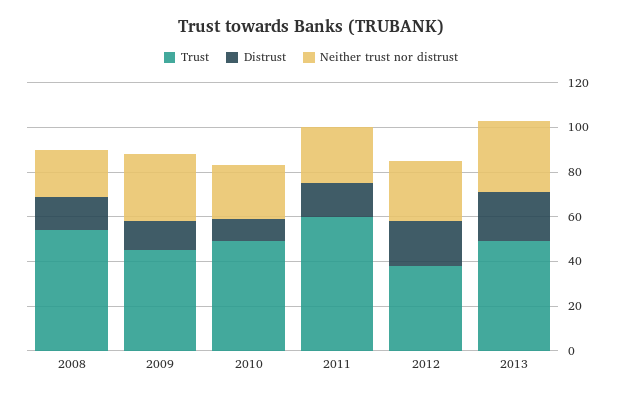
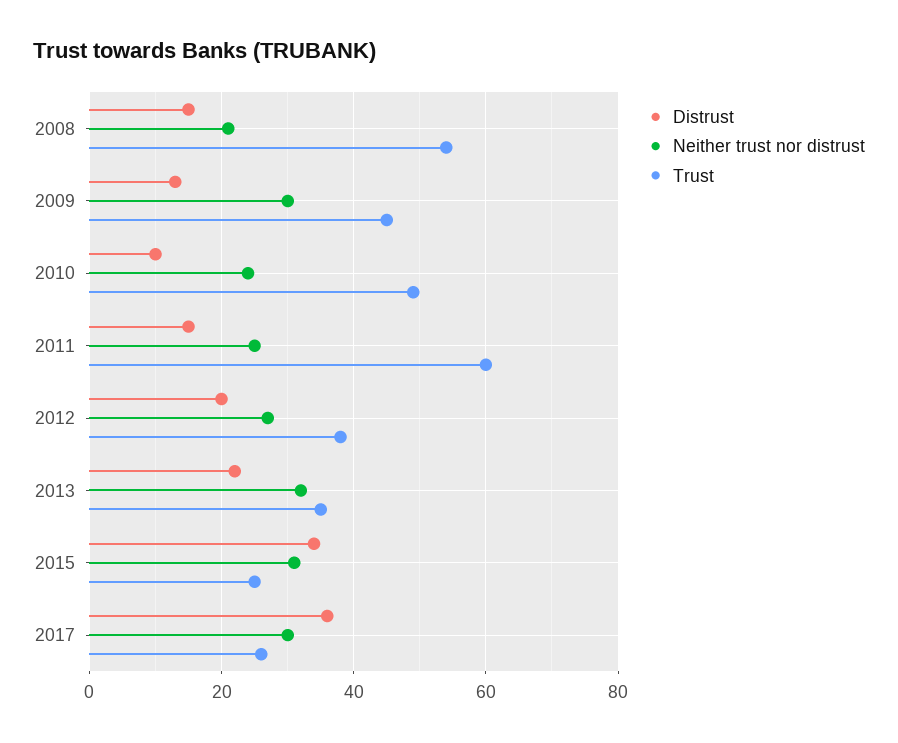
Trust, 2013: 50 -> 35
Distrust, 2015: none -> 35
Neither trust nor distrust, 2015: none -> 30
Trust, 2015: none -> 25
Distrust, 2017: none -> 35
Neither trust nor distrust, 2017: none -> 30
Trust, 2017: none -> 25

